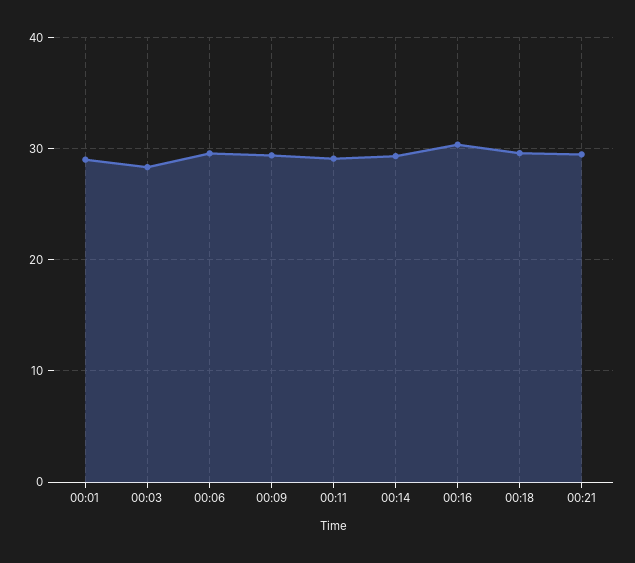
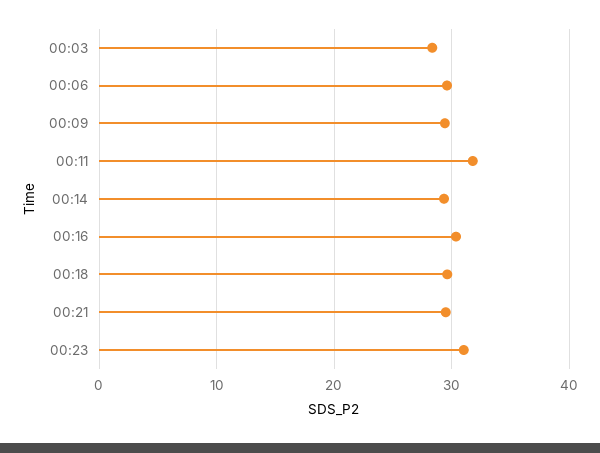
00:01: 29 -> none
00:11: 29 -> 32
00:23: none -> 31

